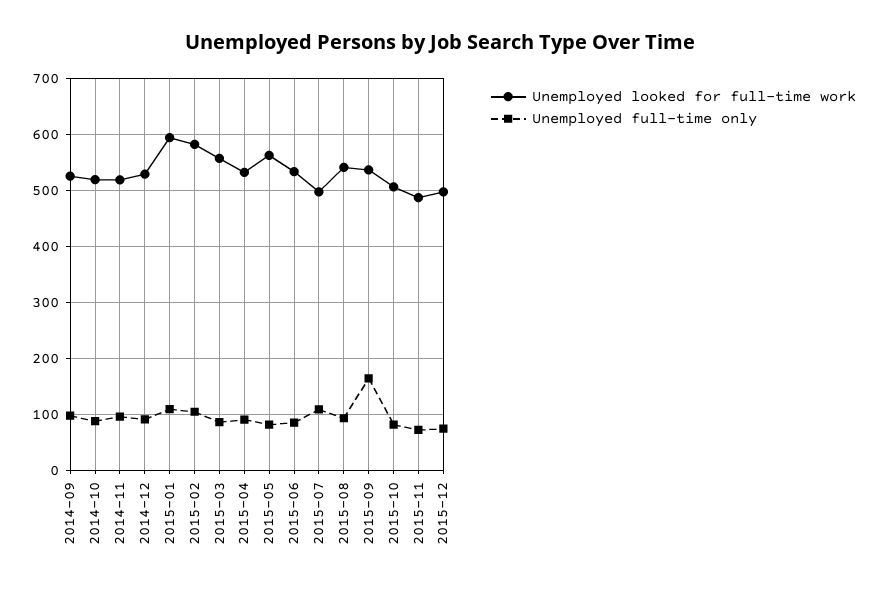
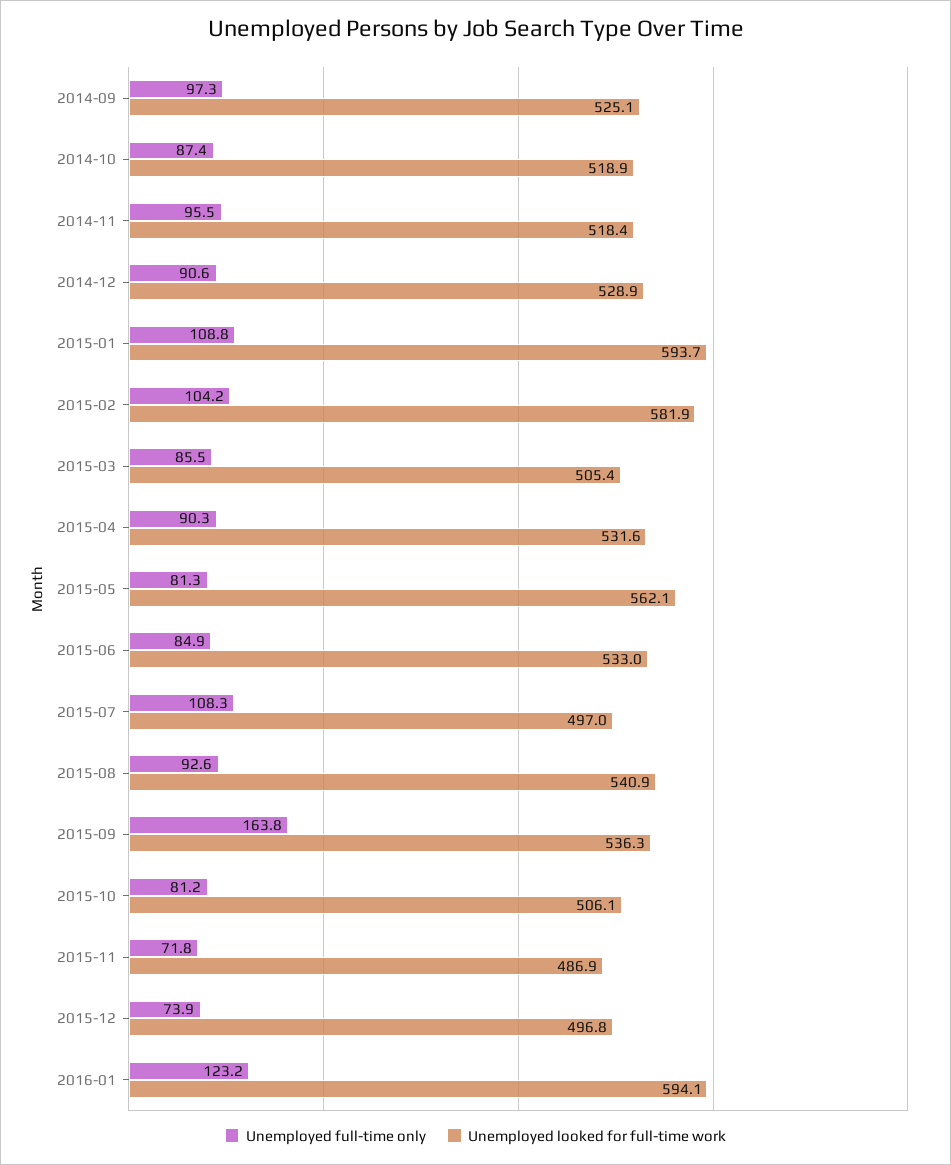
Unemployed looked for full-time work, 2015-03: 560 -> 505.4
Unemployed full-time only, 2016-01: none -> 123.2
Unemployed looked for full-time work, 2016-01: none -> 594.1

